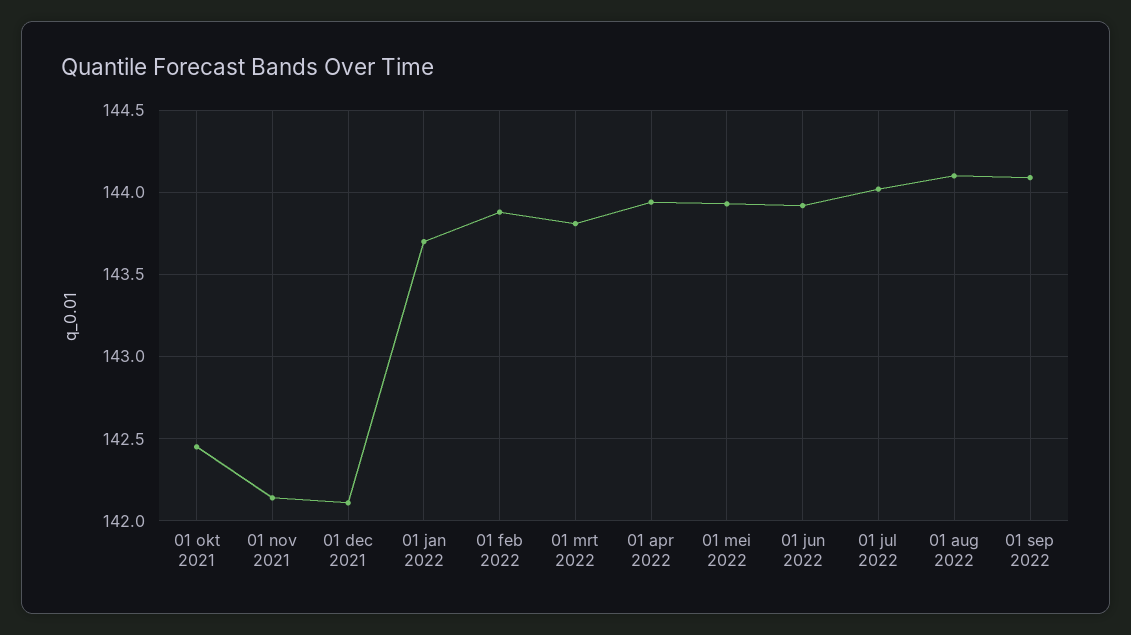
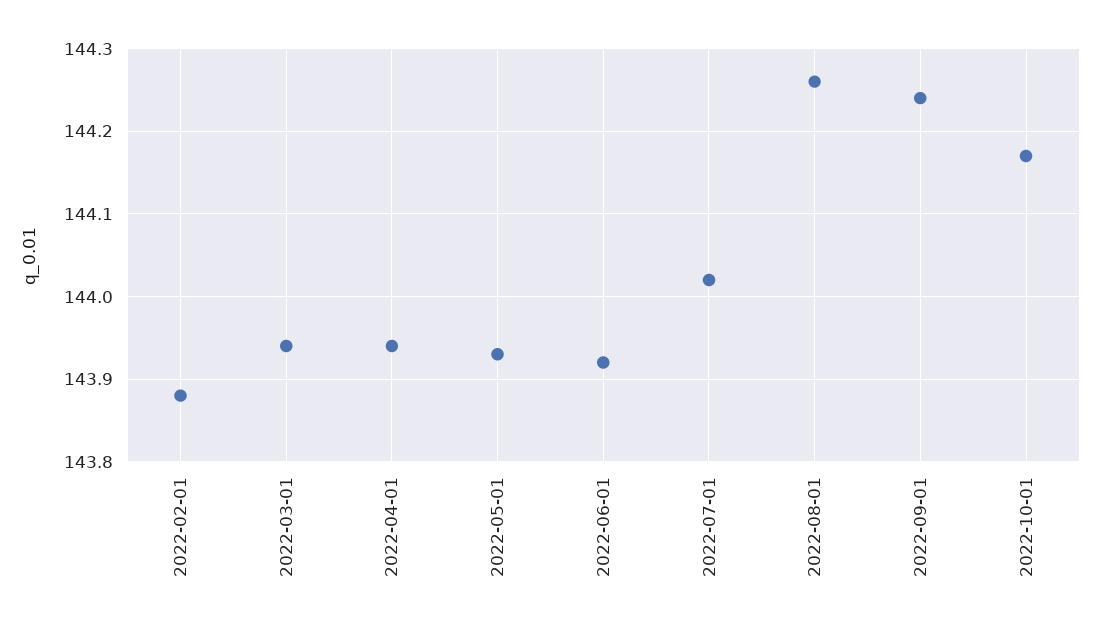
01 okt 2021: 142.45 -> none
01 nov 2021: 142.15 -> none
01 dec 2021: 142.1 -> none
01 jan 2022: 143.7 -> none
01 mrt 2022: 143.8 -> 143.94
01 aug 2022: 144.1 -> 144.26
01 sep 2022: 144.1 -> 144.24
2022-10-01: none -> 144.17

